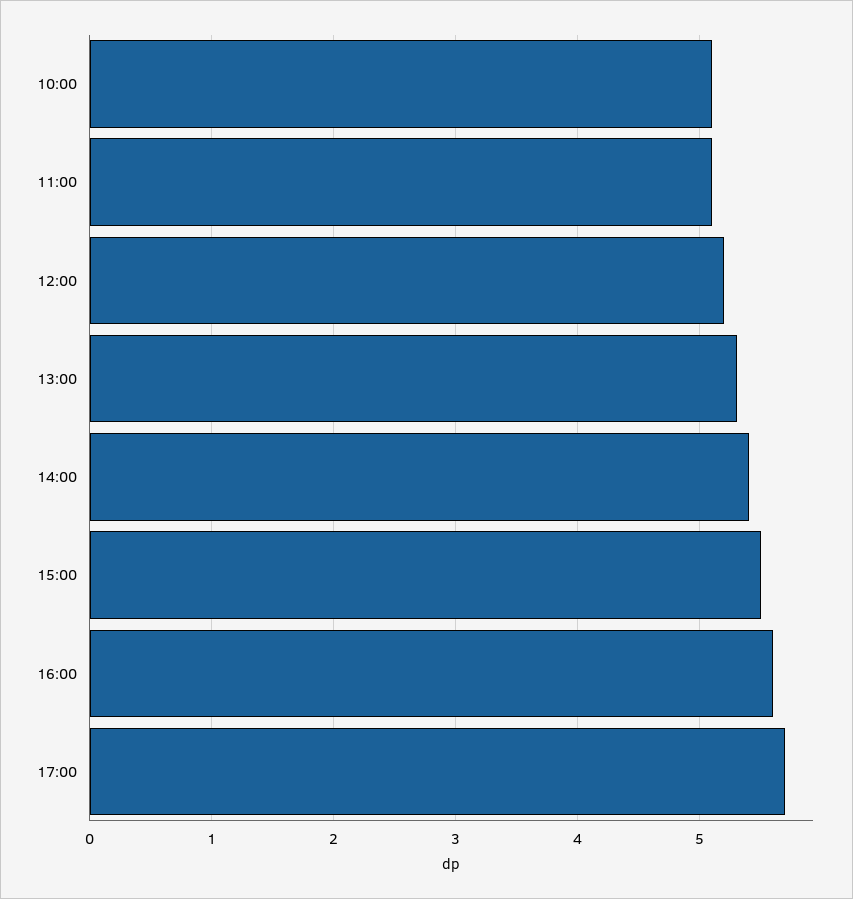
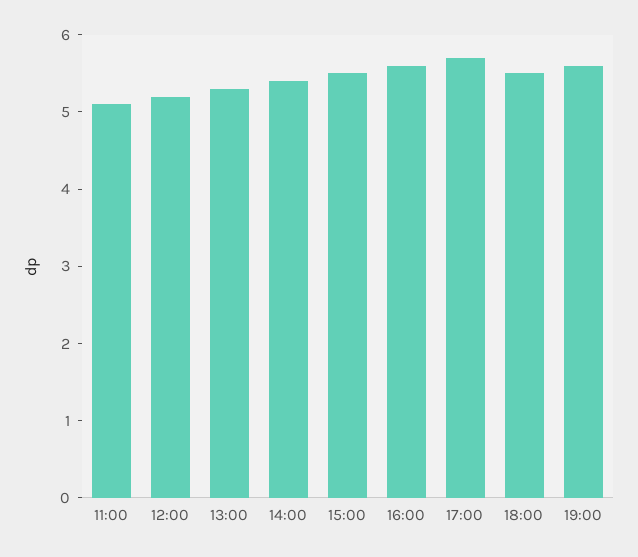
10:00: 5.1 -> none
18:00: none -> 5.5
19:00: none -> 5.5

